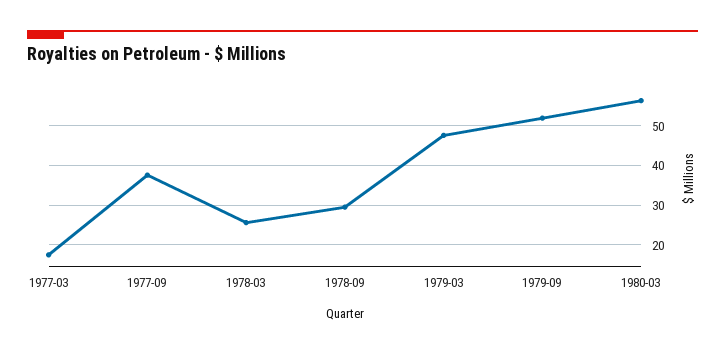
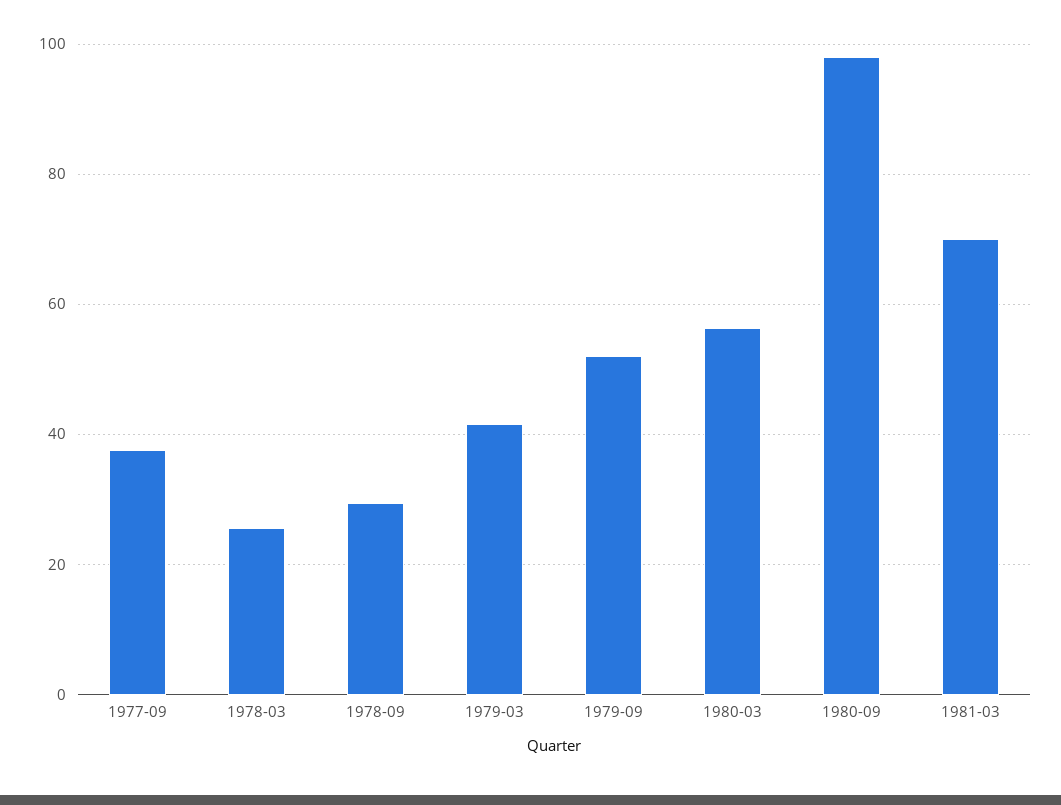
1977-03: 18 -> none
1979-03: 48 -> 42
1980-09: none -> 98
1981-03: none -> 70

